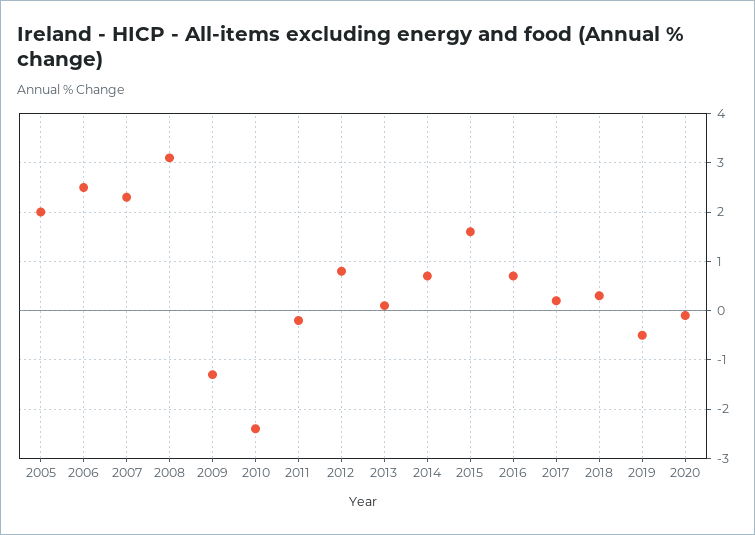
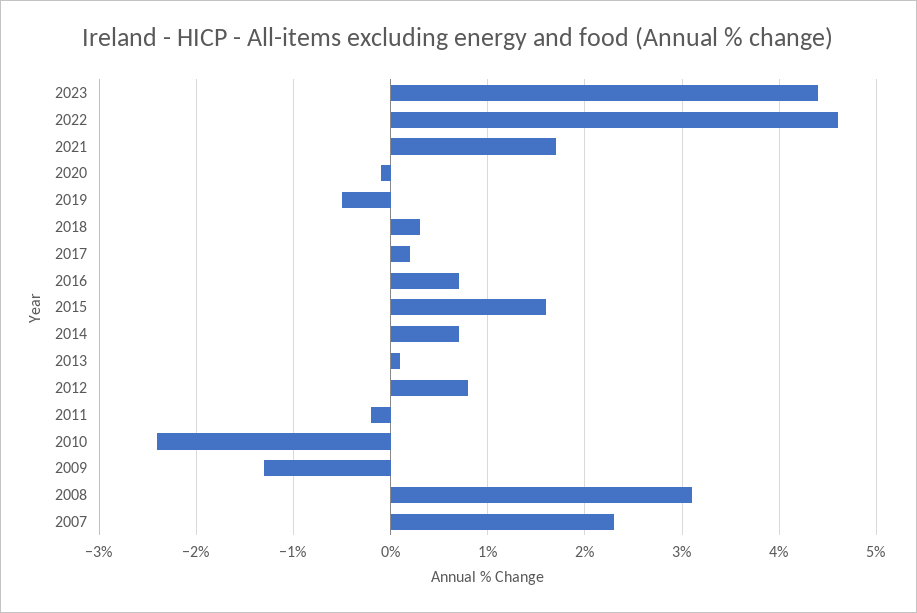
2005: 2 -> none
2006: 2.5 -> none
2023: none -> 4.4
2022: none -> 4.6
2021: none -> 1.7

